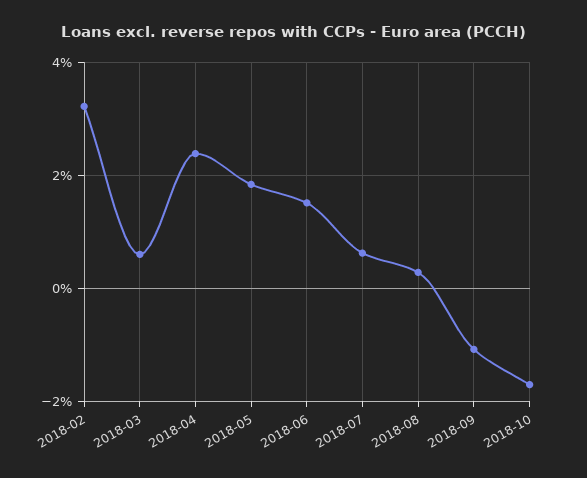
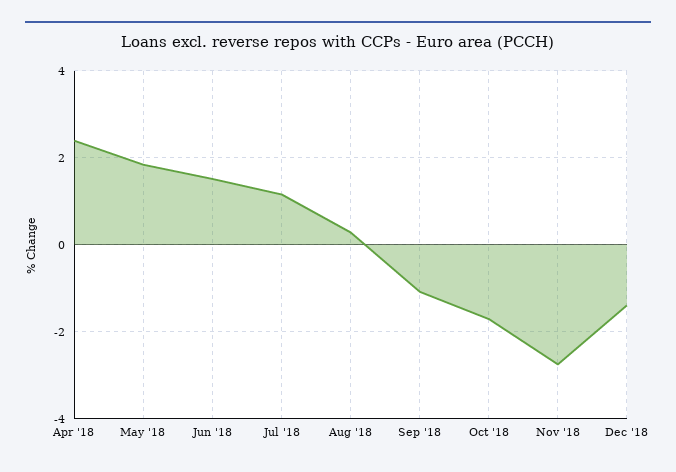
2018-02: 3.2 -> none
2018-03: 0.6 -> none
2018-07: 0.6 -> 1.2
Nov '18: none -> -2.8
Dec '18: none -> -1.4

